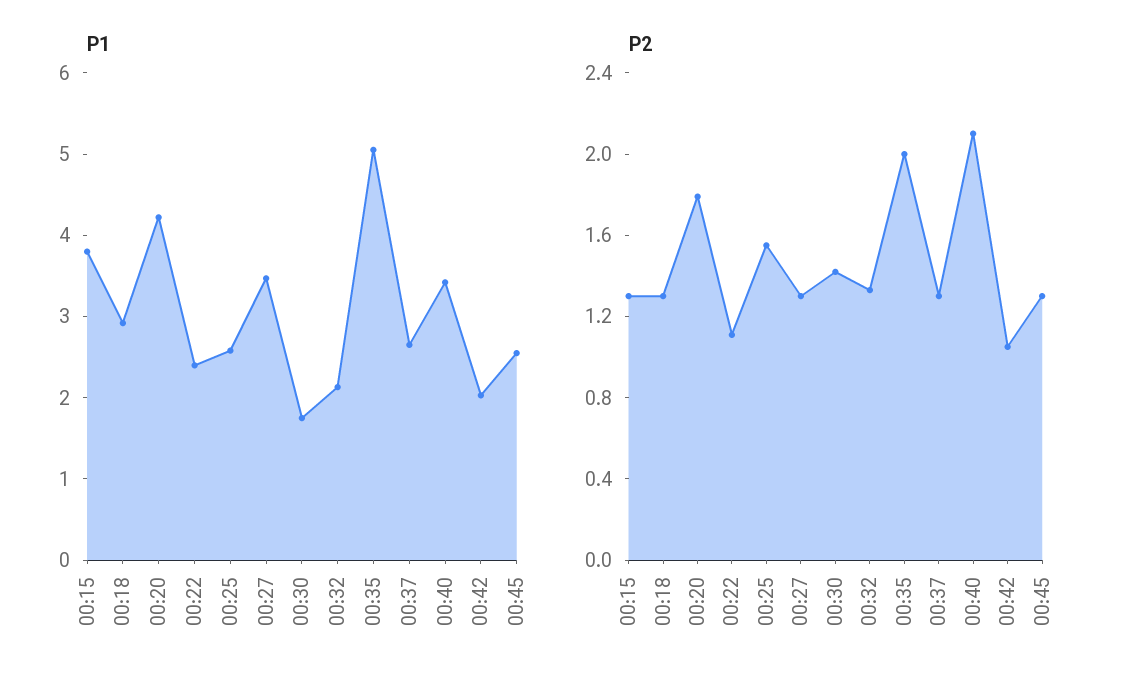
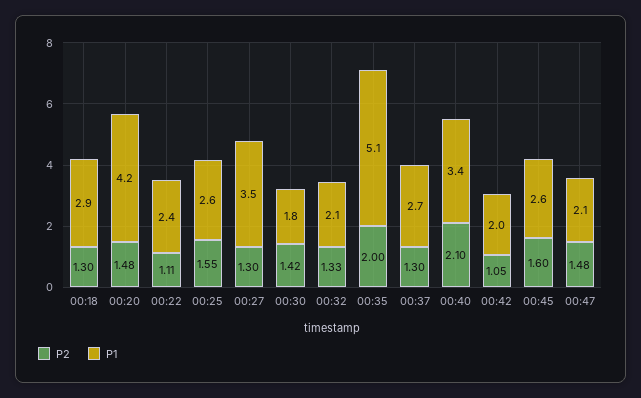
P1, 00:15: 3.8 -> none
P2, 00:15: 1.3 -> none
P2, 00:20: 1.8 -> 1.48
P2, 00:45: 1.3 -> 1.6
P2, 00:47: none -> 1.48
P1, 00:47: none -> 2.1

